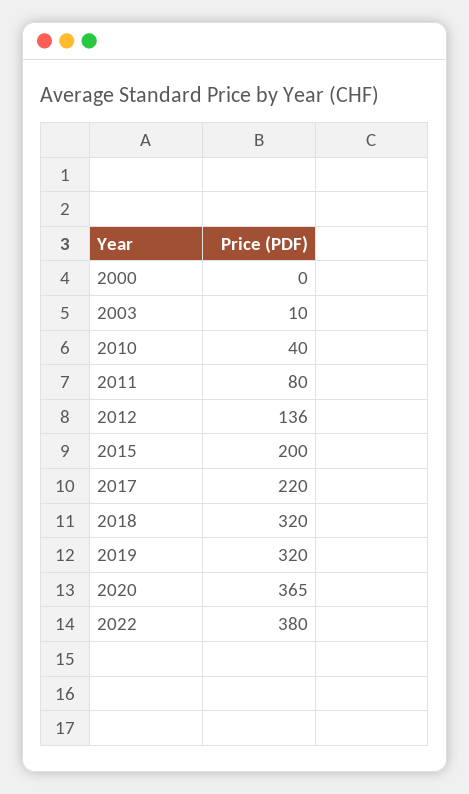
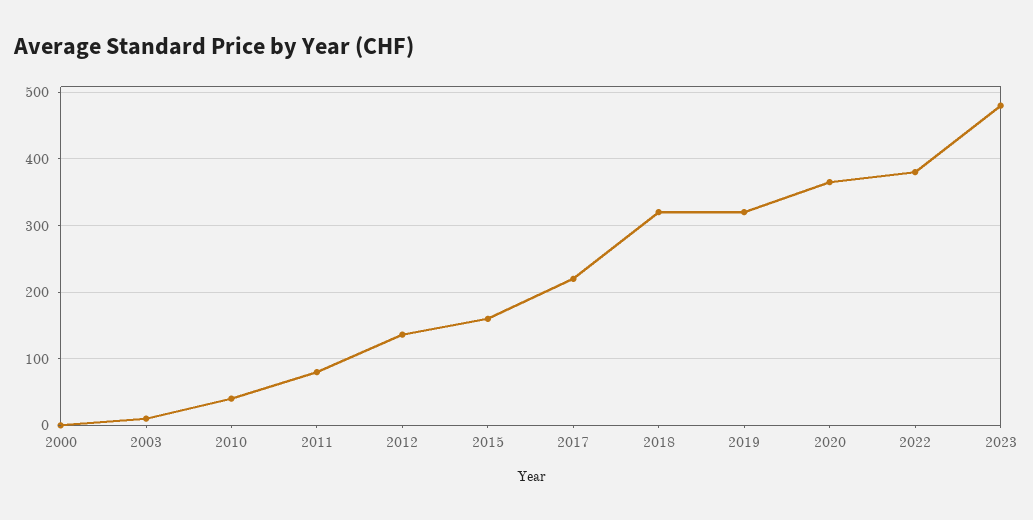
2015: 200 -> 160
2023: none -> 480

